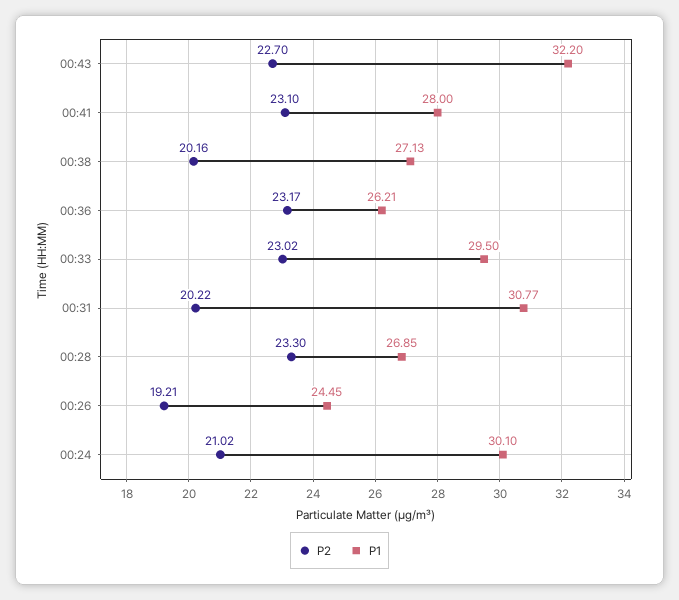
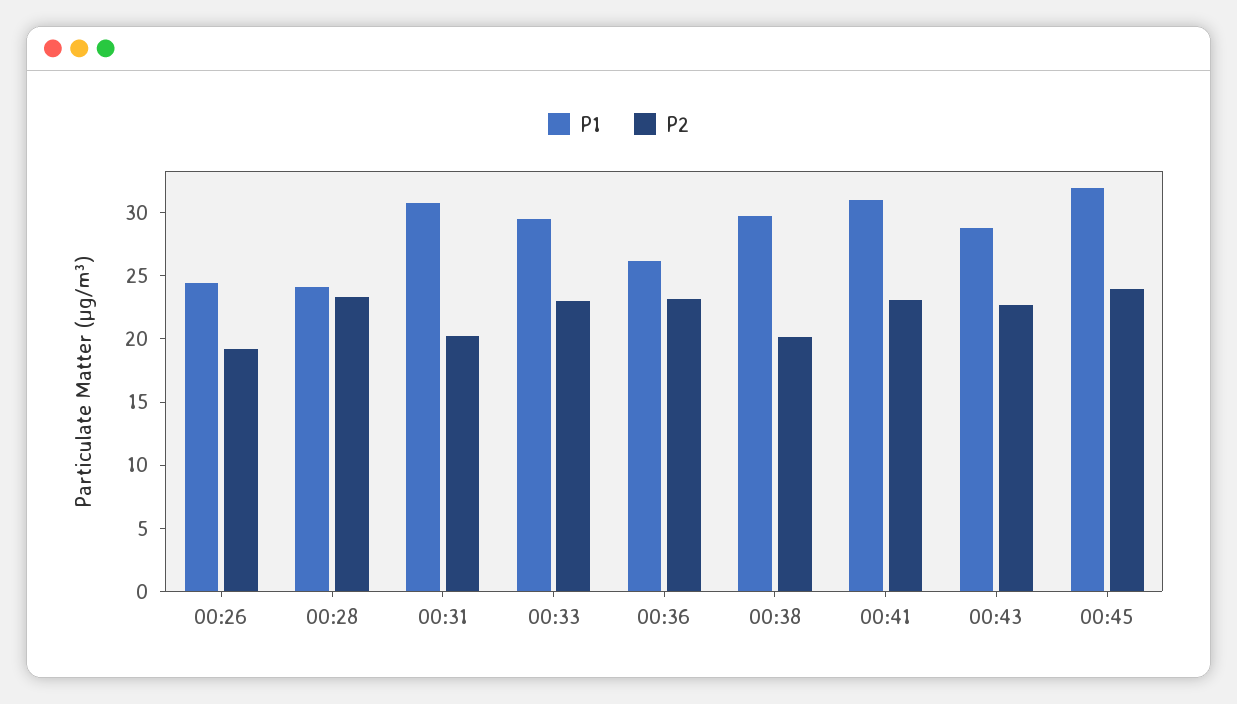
P1, 00:43: 32.2 -> 29
P1, 00:41: 28 -> 31
P1, 00:38: 27.13 -> 30
P1, 00:28: 26.85 -> 24
P2, 00:24: 21.02 -> none
P1, 00:24: 30.1 -> none
P1, 00:45: none -> 32
P2, 00:45: none -> 24

